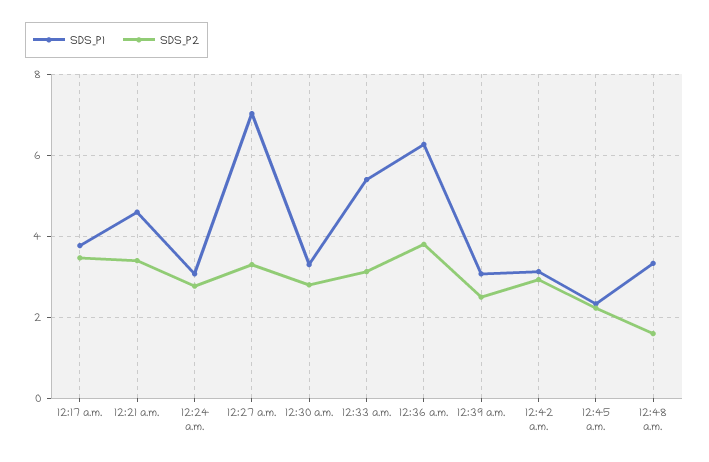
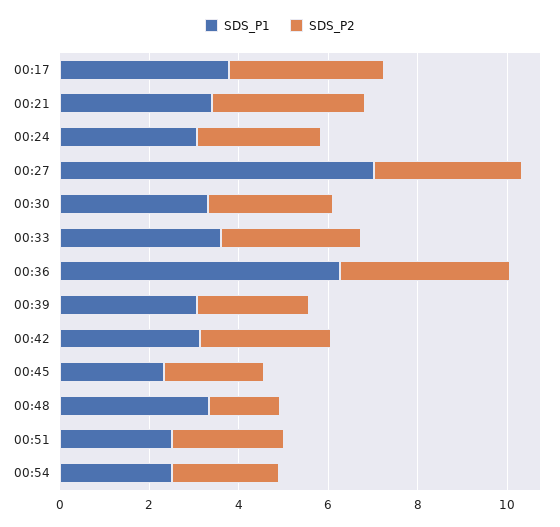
SDS_P1, 12:21 a.m.: 4.6 -> 3.5
SDS_P1, 12:33 a.m.: 5.4 -> 3.5
SDS_P1, 00:51: none -> 2.5
SDS_P2, 00:51: none -> 2.5
SDS_P1, 00:54: none -> 2.5
SDS_P2, 00:54: none -> 2.5

